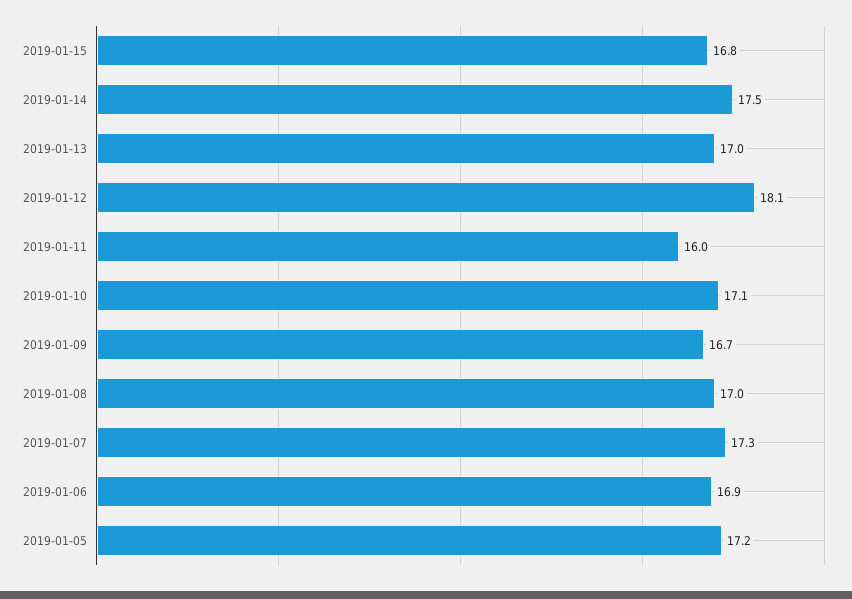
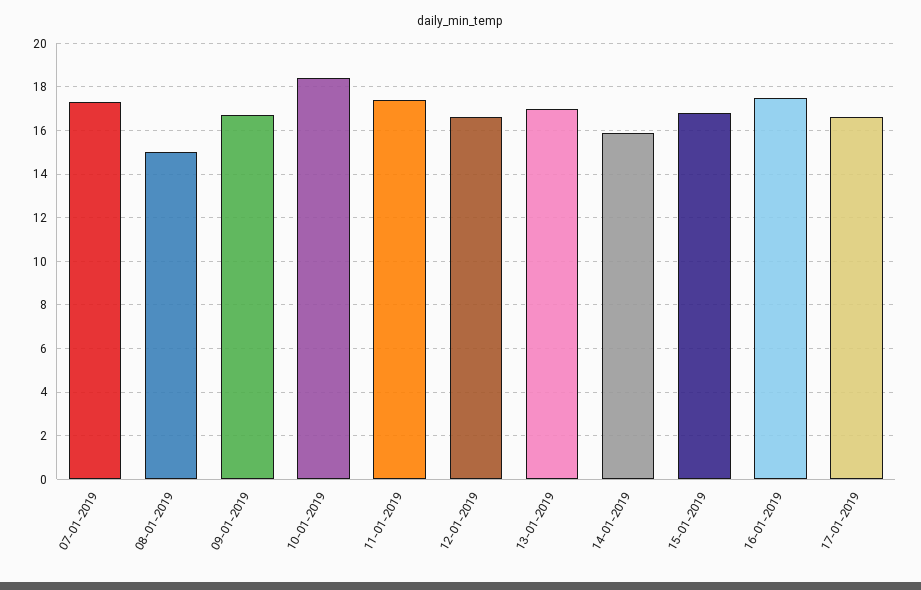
2019-01-14: 17.5 -> 16
2019-01-12: 18.1 -> 16.5
2019-01-11: 16 -> 17.5
2019-01-10: 17.1 -> 18.5
2019-01-08: 17 -> 15
2019-01-06: 16.9 -> none
2019-01-05: 17.2 -> none
16-01-2019: none -> 17.5
17-01-2019: none -> 16.5

